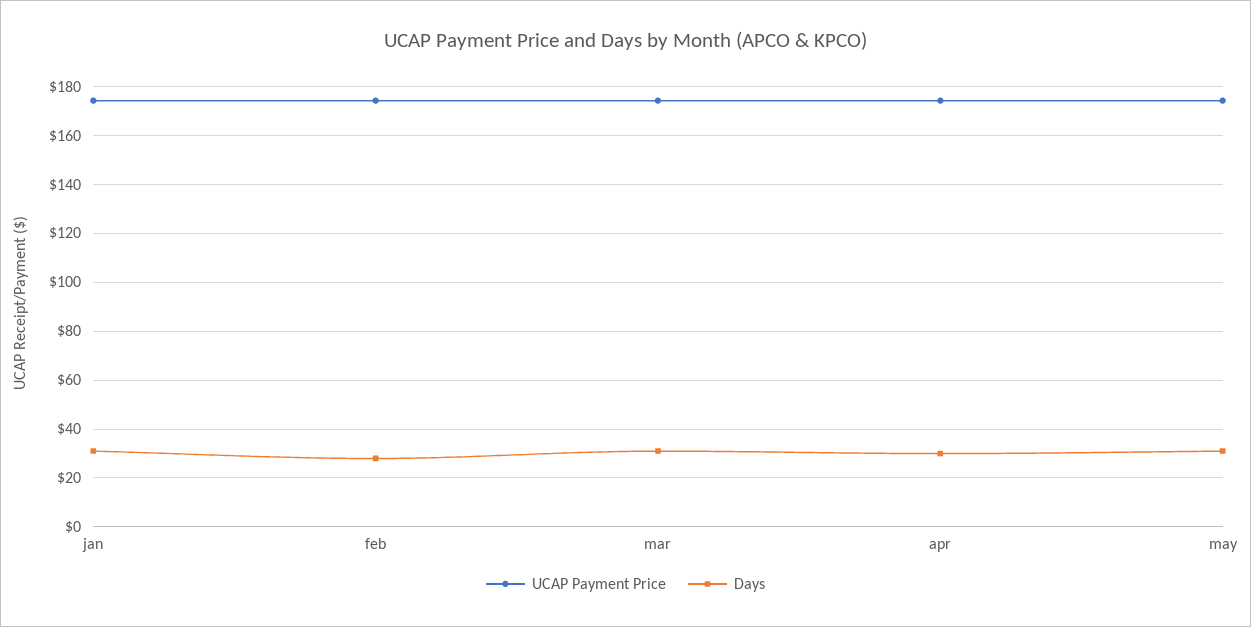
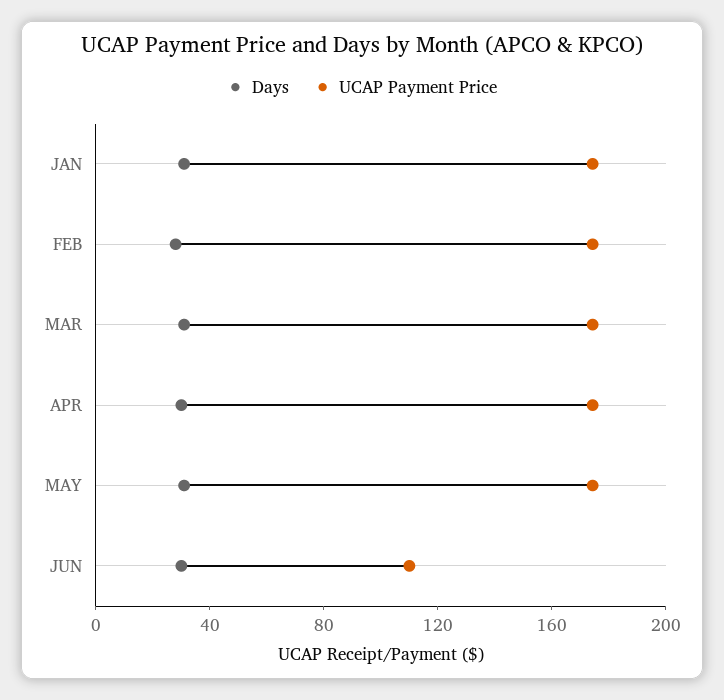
Days, JUN: none -> 30
UCAP Payment Price, JUN: none -> 110

